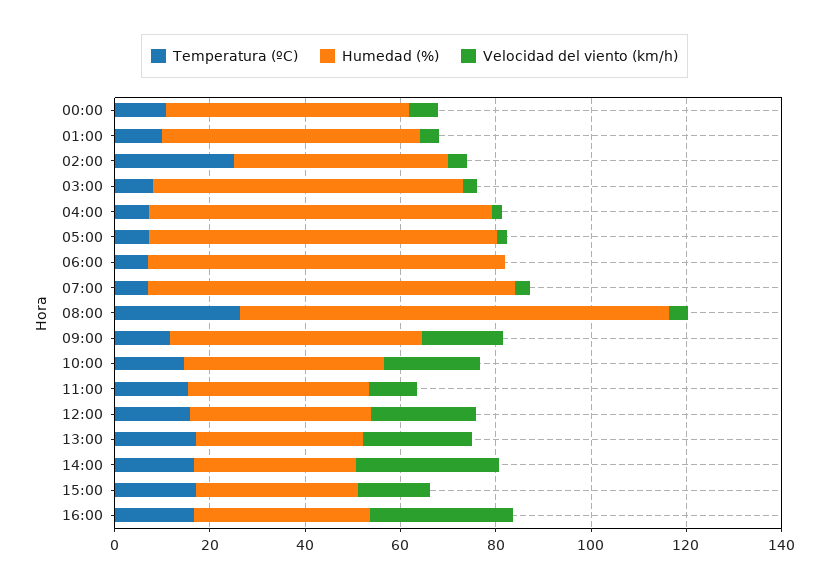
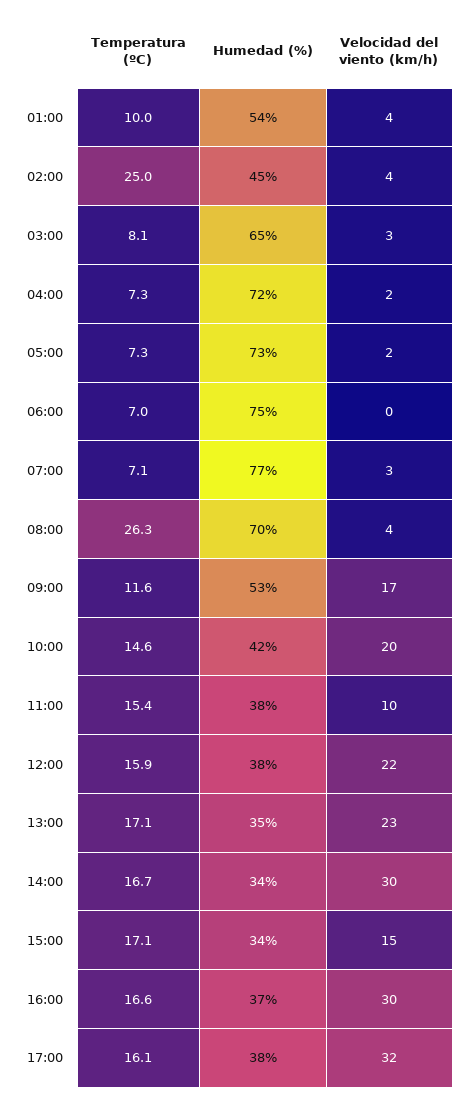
Temperatura (ºC), 00:00: 10 -> none
Humedad (%), 00:00: 50 -> none
Velocidad del viento (km/h), 00:00: 5 -> none
Humedad (%), 08:00: 90 -> 70
Temperatura (ºC), 17:00: none -> 16.1
Humedad (%), 17:00: none -> 38
Velocidad del viento (km/h), 17:00: none -> 32

